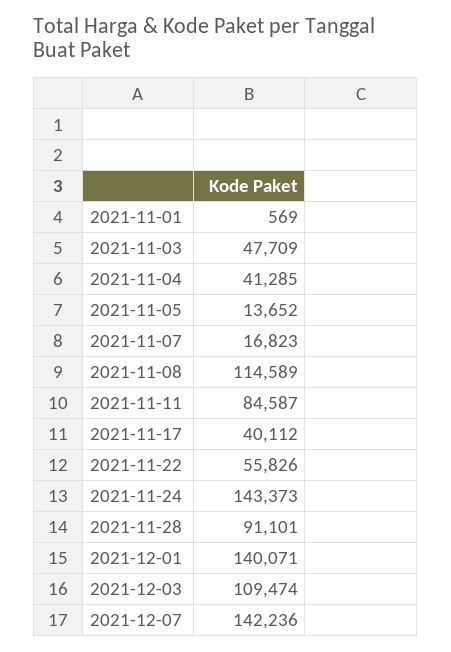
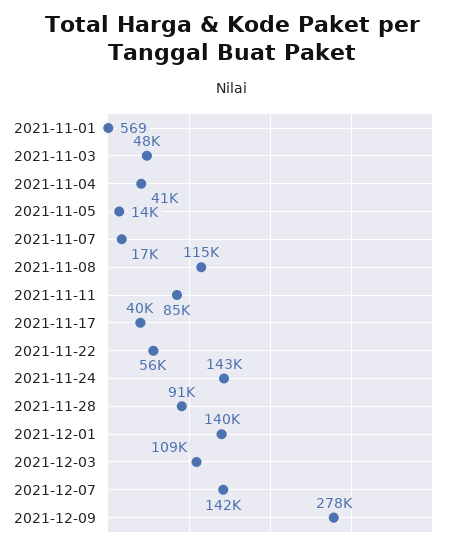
2021-12-09: none -> 278000

